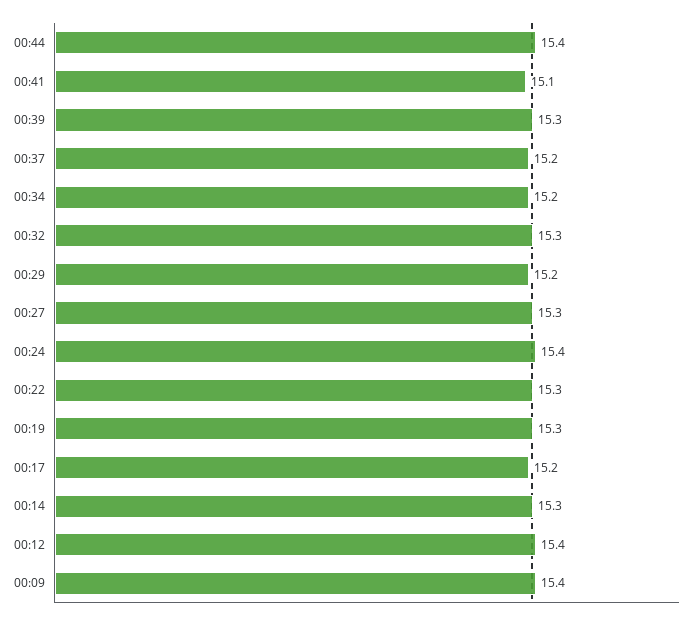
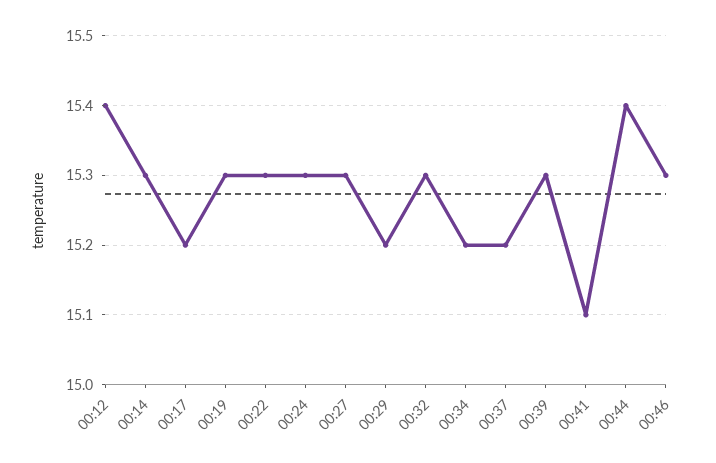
00:24: 15.4 -> 15.3
00:09: 15.4 -> none
00:46: none -> 15.3

